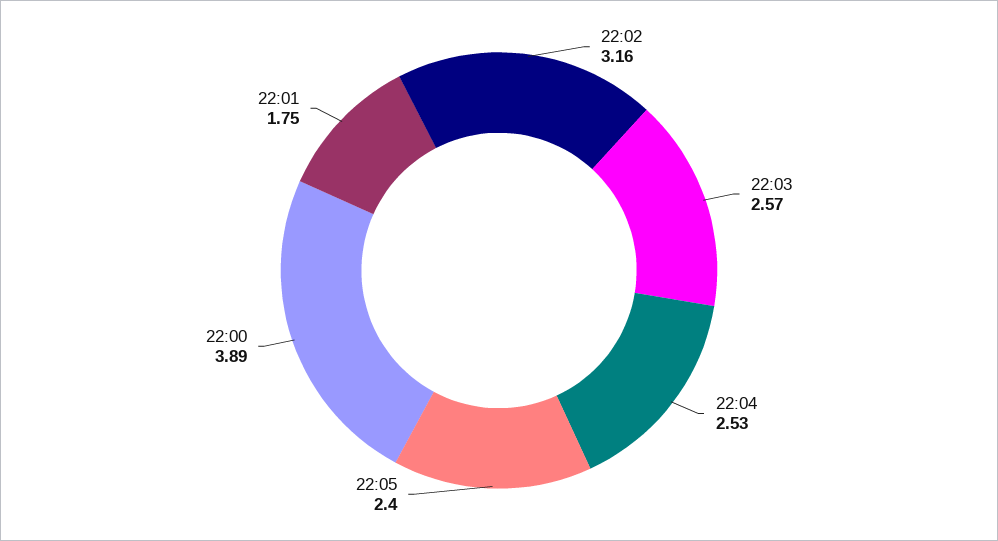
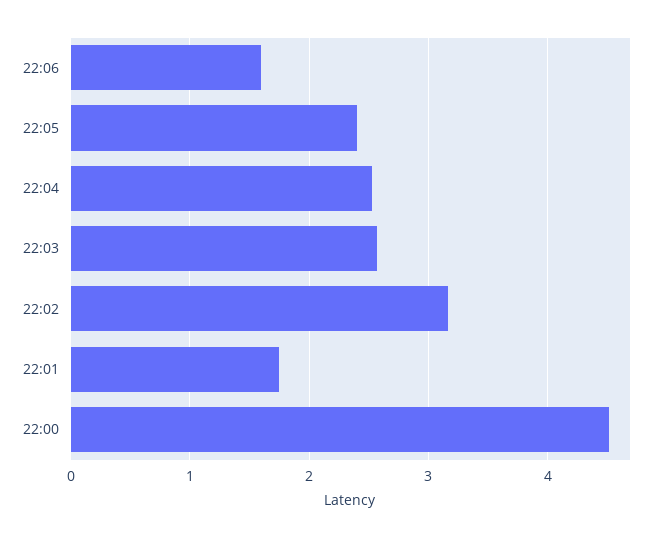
22:00: 3.89 -> 4.5
22:06: none -> 1.6

